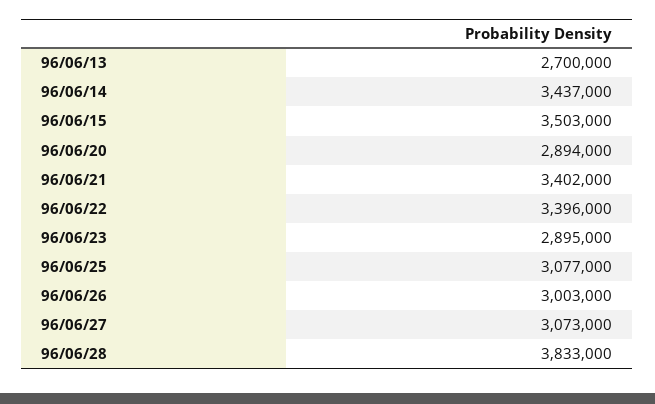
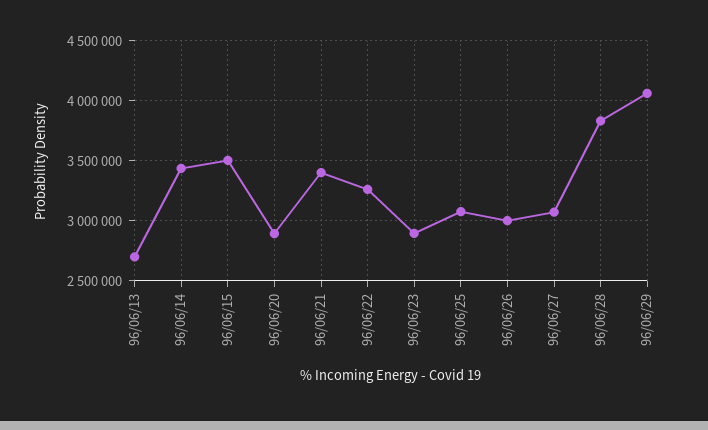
96/06/22: 3396000 -> 3250000
96/06/29: none -> 4050000

